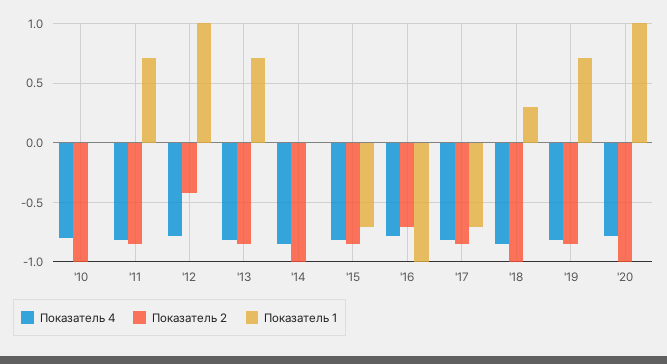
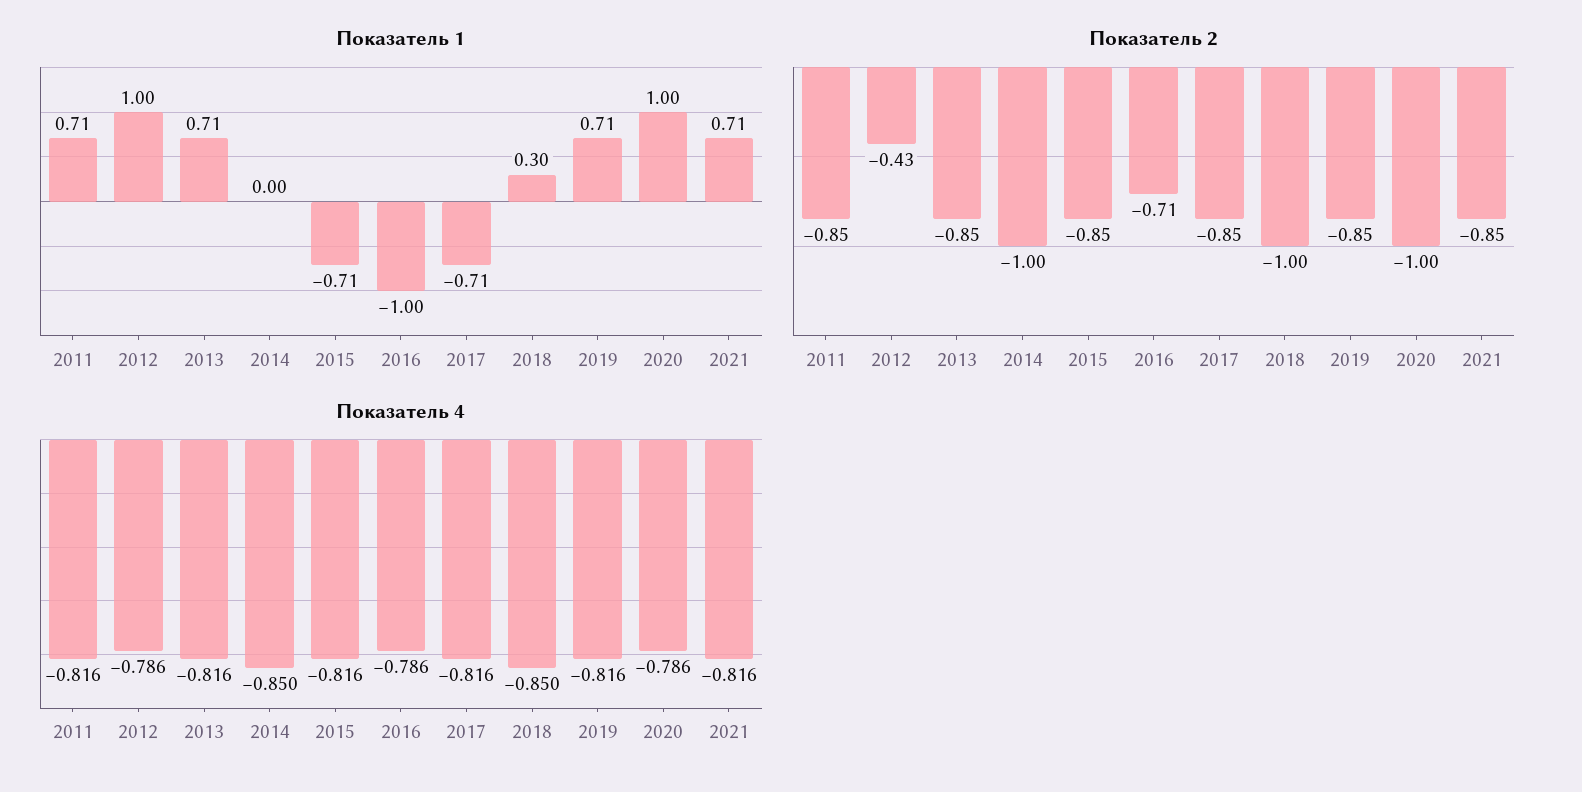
Показатель 4, '10: -0.8 -> none
Показатель 2, '10: -1 -> none
Показатель 1, '10: 0 -> none
Показатель 1, 2021: none -> 0.71
Показатель 2, 2021: none -> -0.85
Показатель 4, 2021: none -> -0.816

